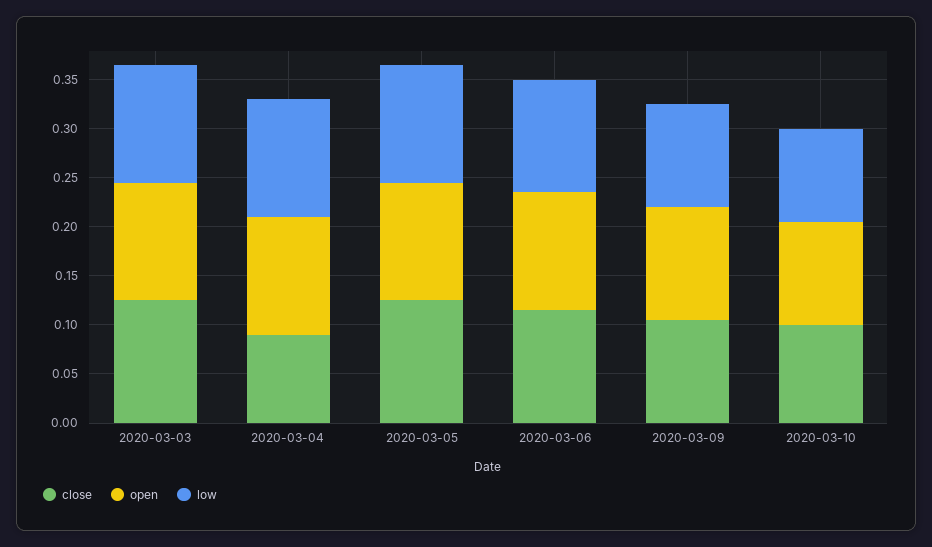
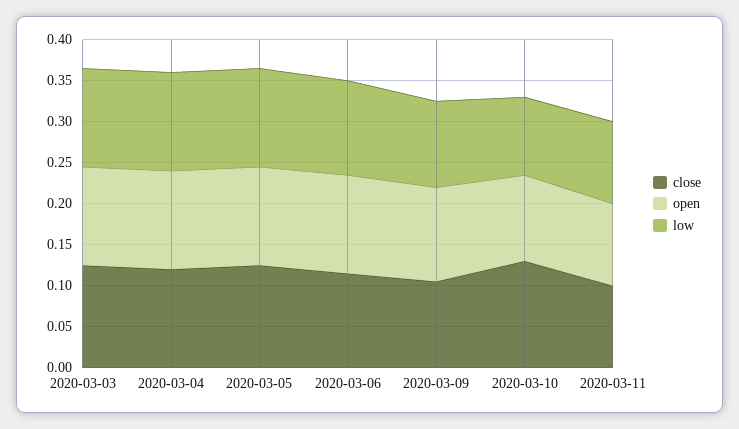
close, 2020-03-04: 0.09 -> 0.12
close, 2020-03-10: 0.1 -> 0.13
close, 2020-03-11: none -> 0.1
open, 2020-03-11: none -> 0.1
low, 2020-03-11: none -> 0.1

